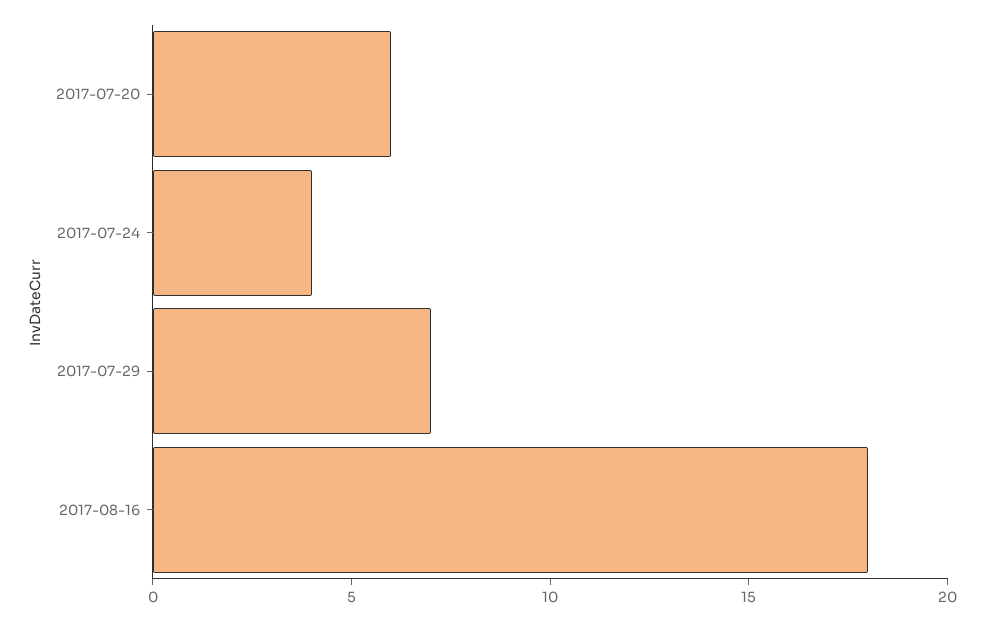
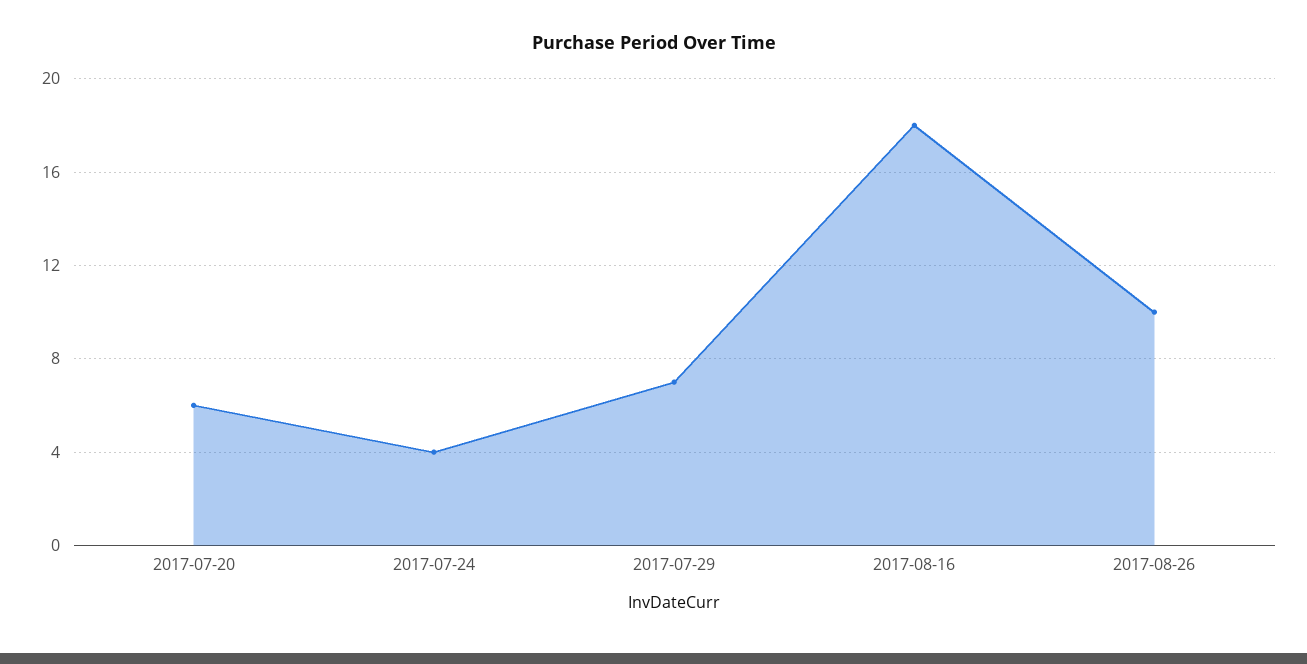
2017-08-26: none -> 10

